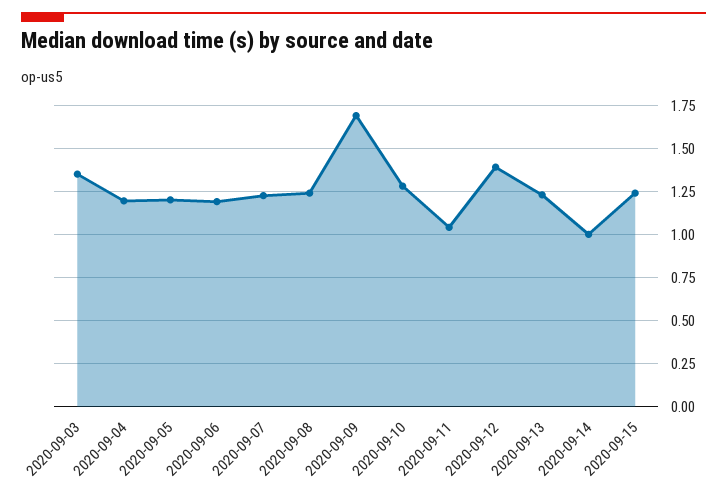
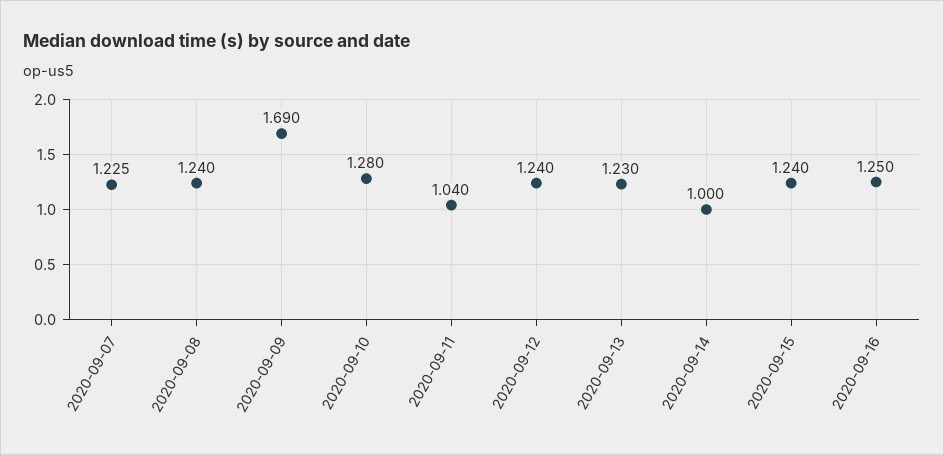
2020-09-03: 1.35 -> none
2020-09-04: 1.2 -> none
2020-09-05: 1.2 -> none
2020-09-06: 1.2 -> none
2020-09-12: 1.4 -> 1.24
2020-09-16: none -> 1.25

